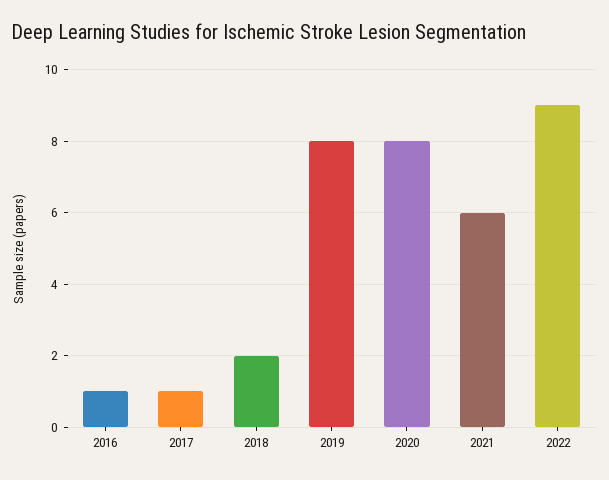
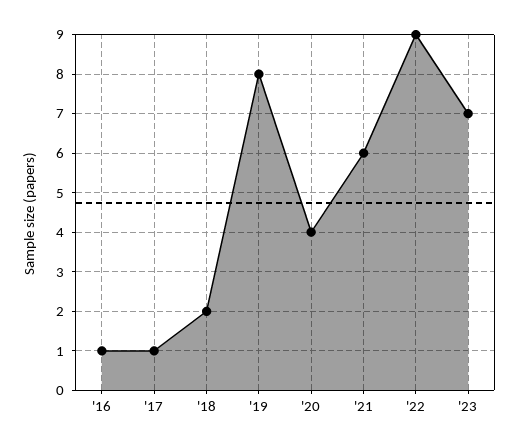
2020: 8 -> 4
'23: none -> 7

